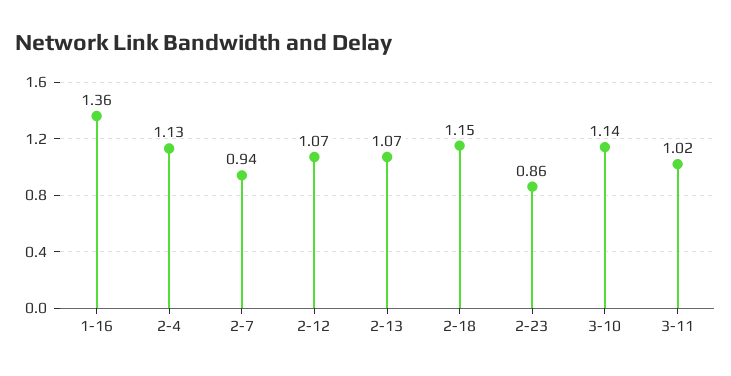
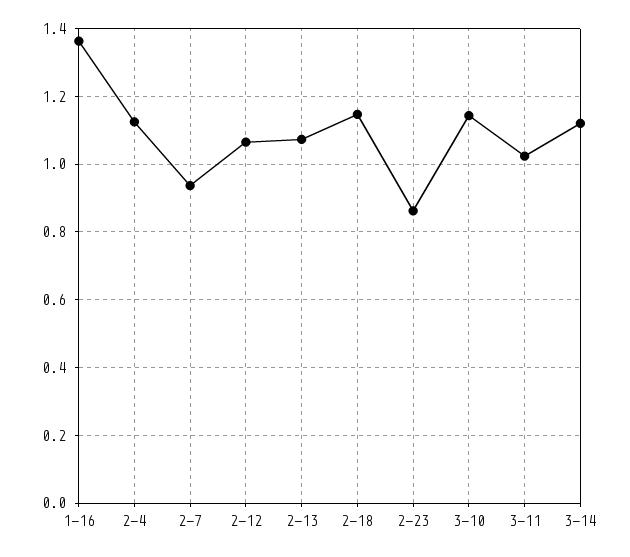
3-14: none -> 1.12

